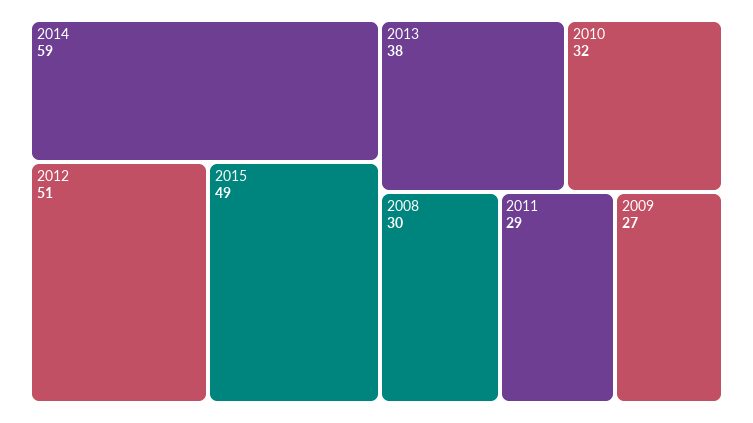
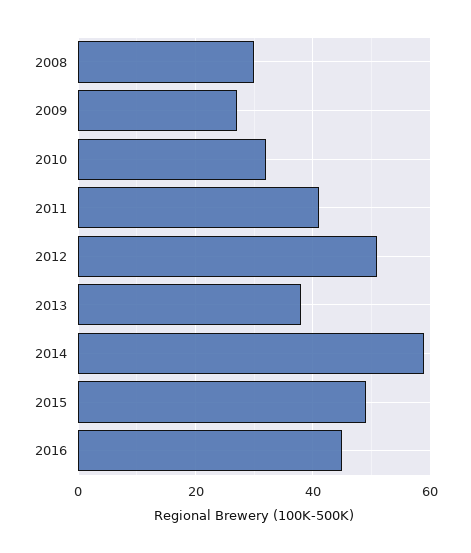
2011: 29 -> 40
2016: none -> 45

